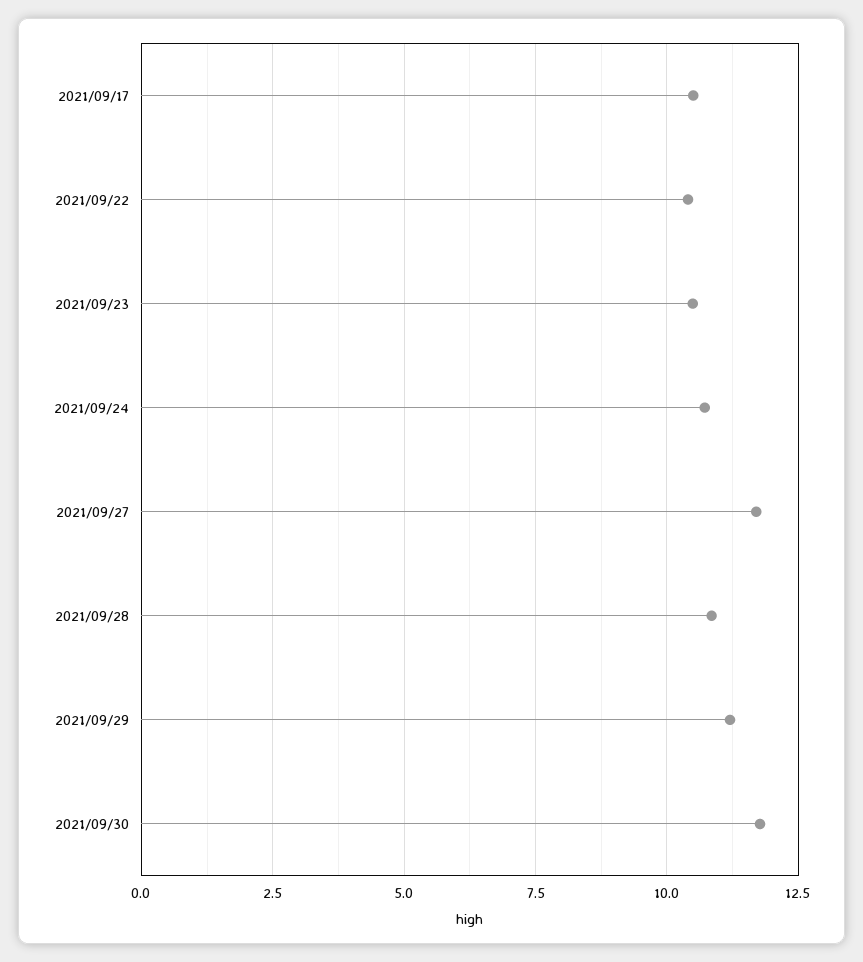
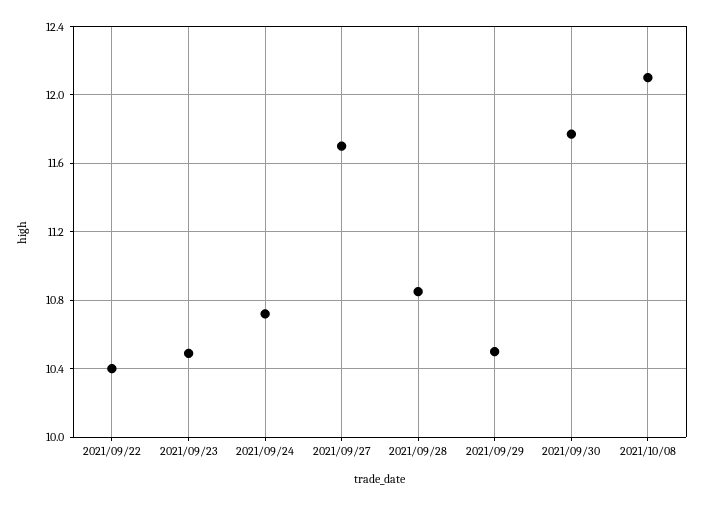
2021/09/17: 10.5 -> none
2021/09/29: 11.25 -> 10.5
2021/10/08: none -> 12.1

